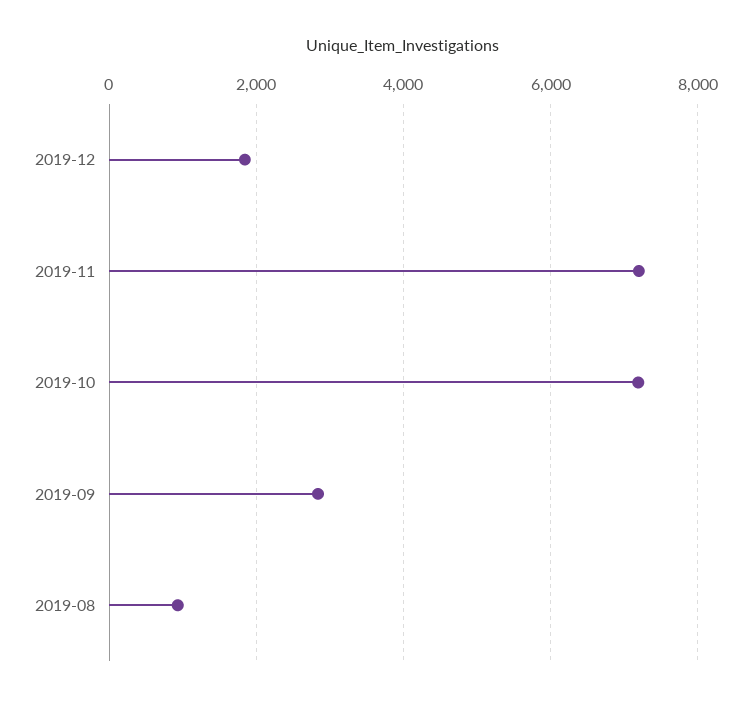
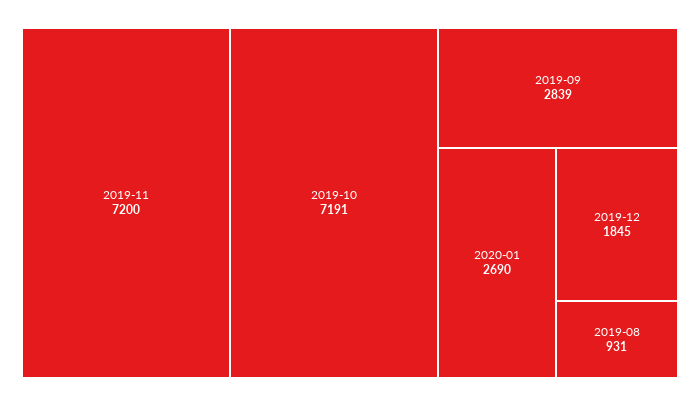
2020-01: none -> 2690

